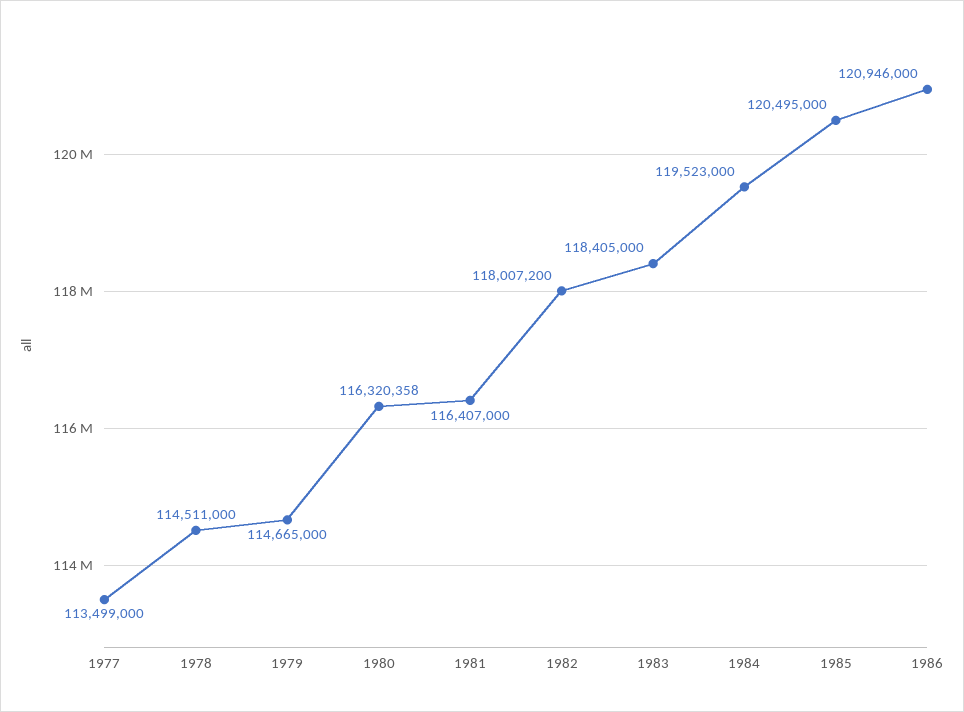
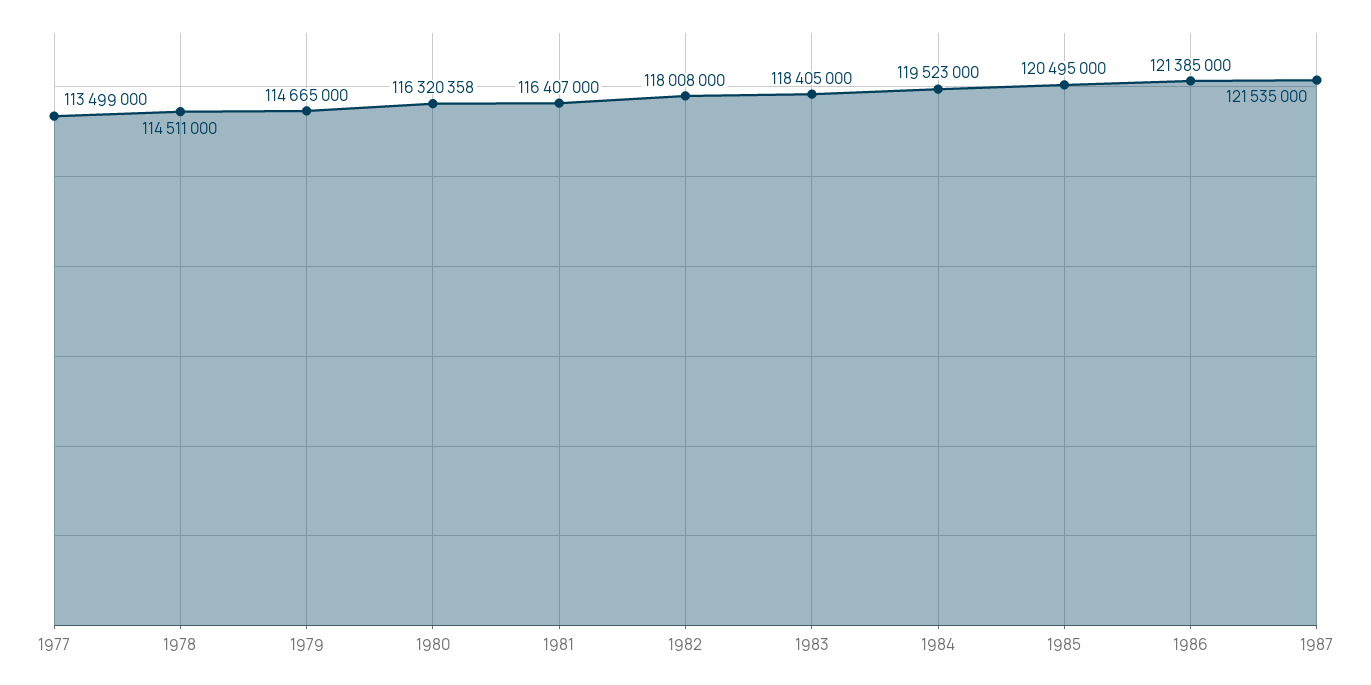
1982: 118007200 -> 118008000
1986: 120946000 -> 121385000
1987: none -> 121535000

